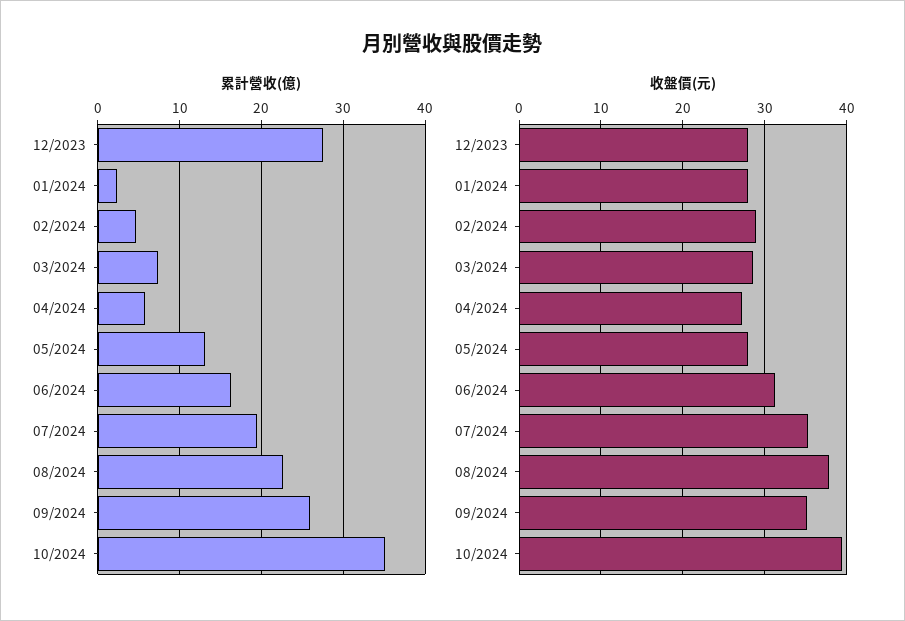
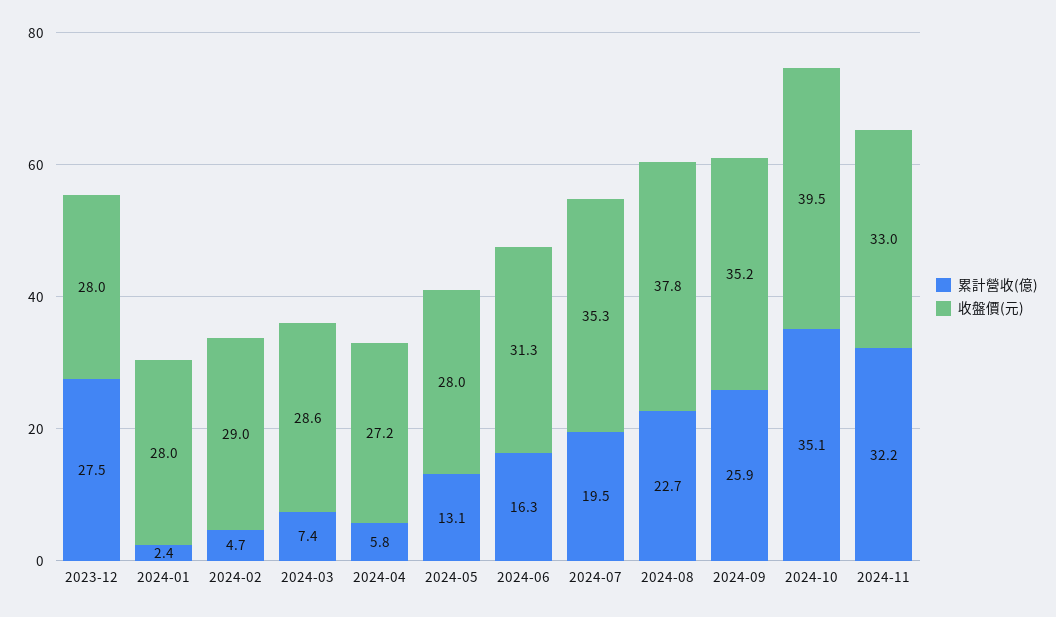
累計營收(億), 2024-11: none -> 32.2
收盤價(元), 2024-11: none -> 33

